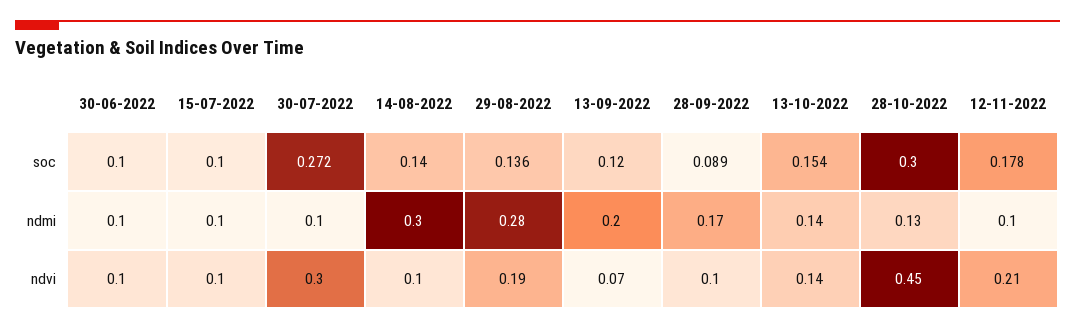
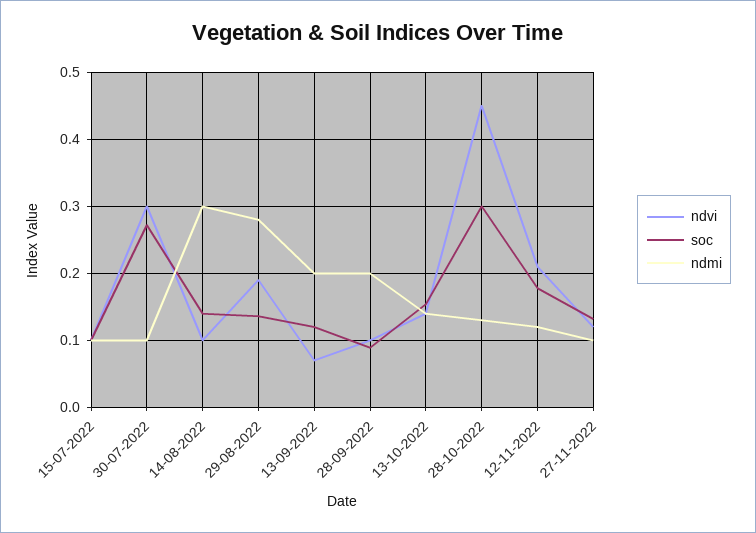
soc, 30-06-2022: 0.1 -> none
ndmi, 30-06-2022: 0.1 -> none
ndmi, 28-09-2022: 0.17 -> 0.2
ndmi, 12-11-2022: 0.1 -> 0.12
ndvi, 30-06-2022: 0.1 -> none
ndvi, 27-11-2022: none -> 0.12
soc, 27-11-2022: none -> 0.13
ndmi, 27-11-2022: none -> 0.1

